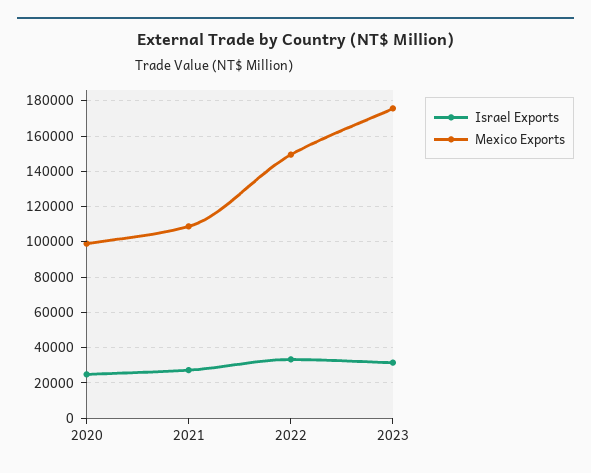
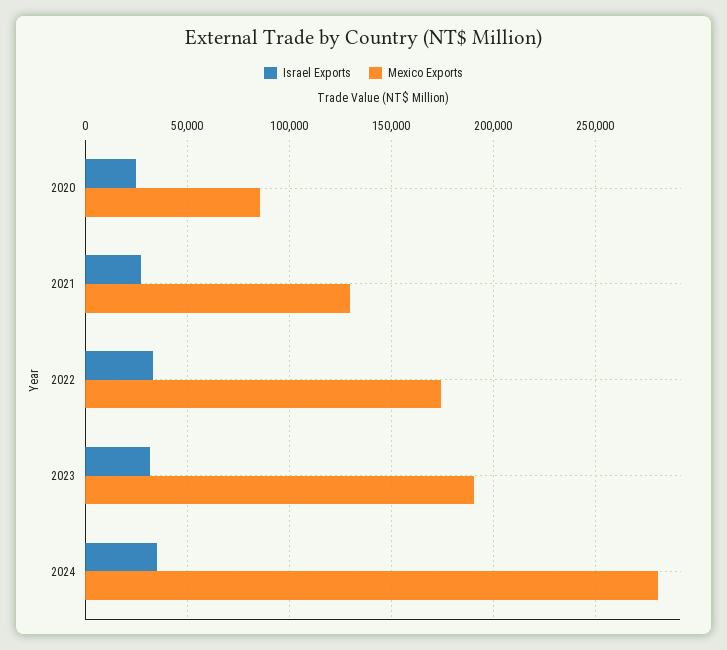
Mexico Exports, 2020: 100000 -> 85000
Mexico Exports, 2021: 110000 -> 130000
Mexico Exports, 2022: 150000 -> 175000
Mexico Exports, 2023: 175000 -> 190000
Israel Exports, 2024: none -> 35000
Mexico Exports, 2024: none -> 280000

